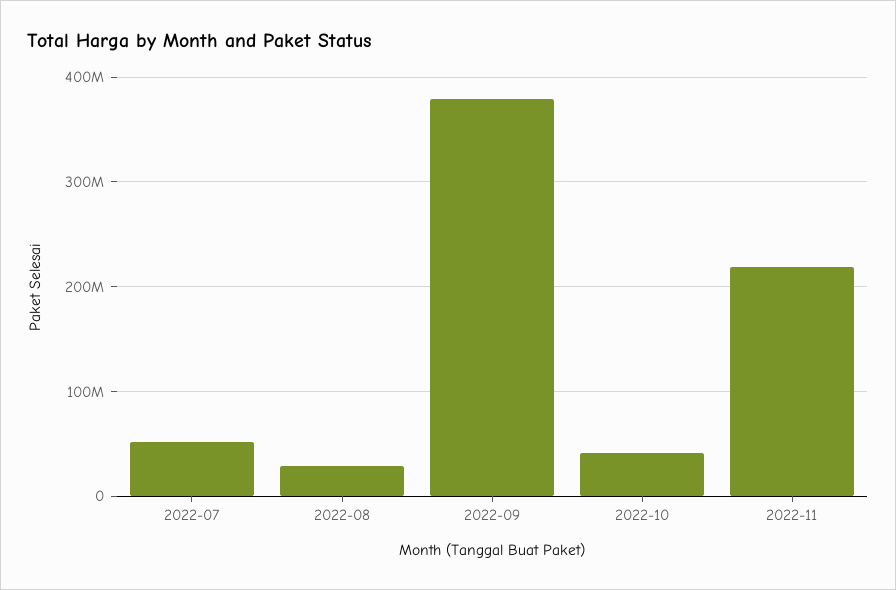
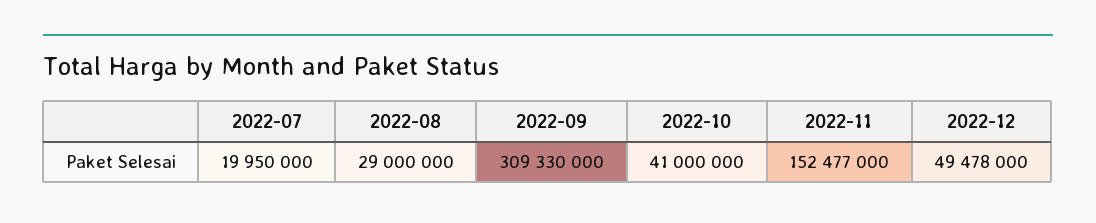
2022-07: 50000000 -> 19950000
2022-09: 380000000 -> 309330000
2022-11: 220000000 -> 152477000
2022-12: none -> 49478000

